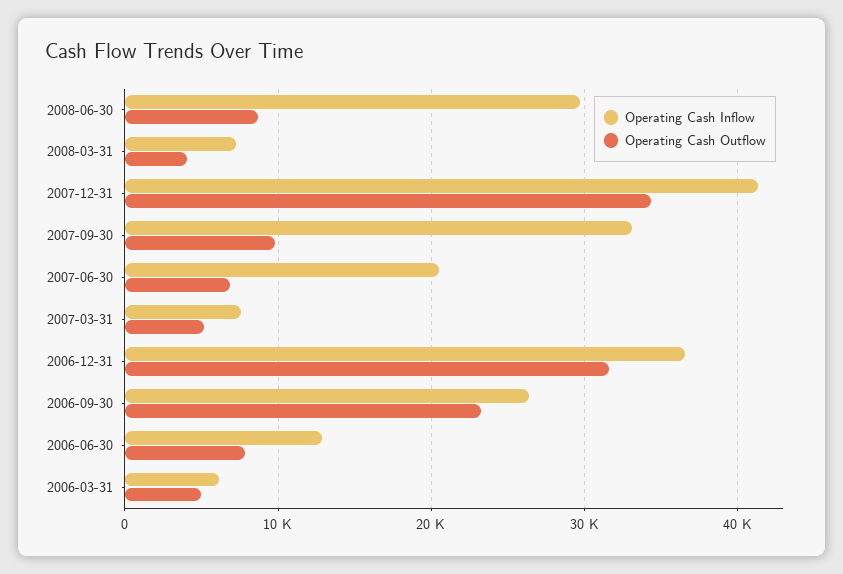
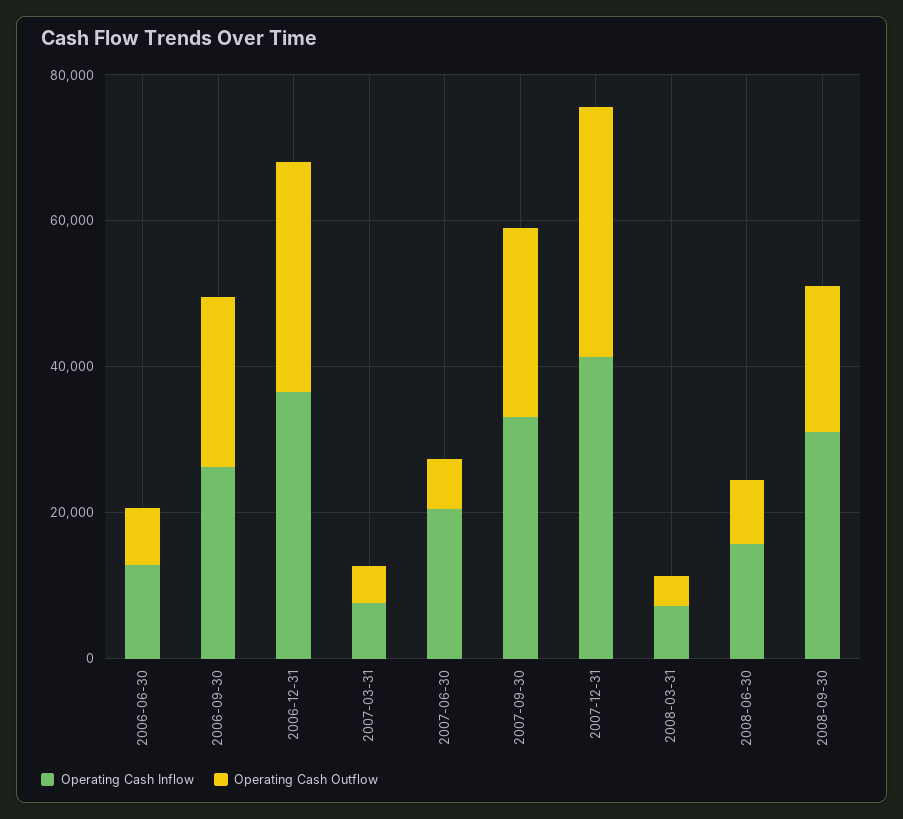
Operating Cash Inflow, 2008-06-30: 30000 -> 15000
Operating Cash Outflow, 2007-09-30: 10000 -> 25000
Operating Cash Inflow, 2006-03-31: 6000 -> none
Operating Cash Outflow, 2006-03-31: 5000 -> none
Operating Cash Inflow, 2008-09-30: none -> 30000
Operating Cash Outflow, 2008-09-30: none -> 20000

